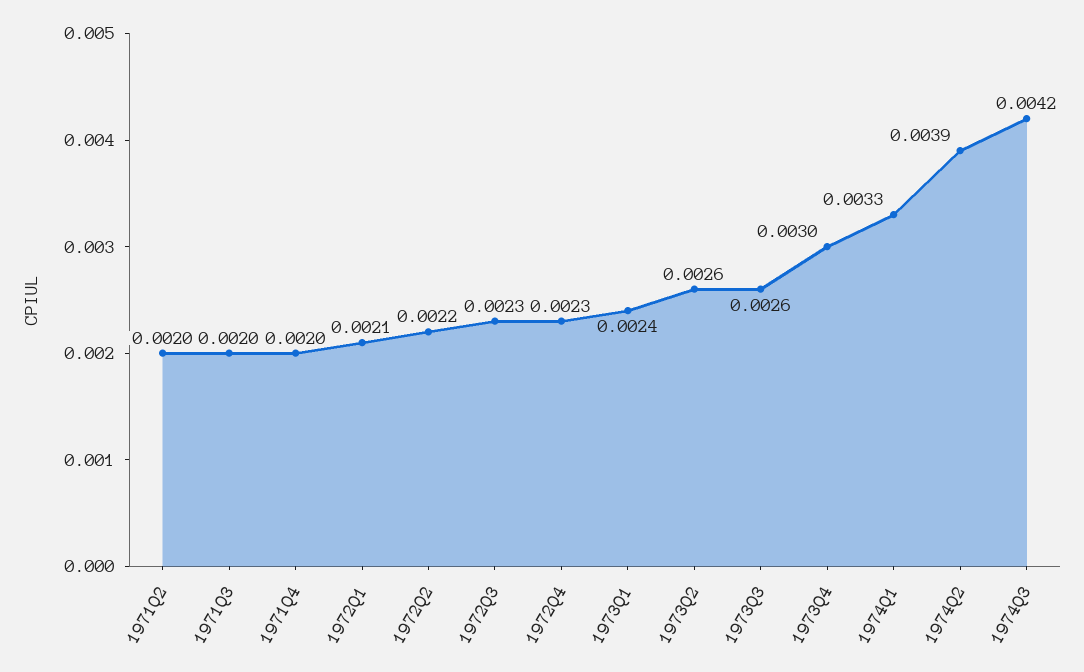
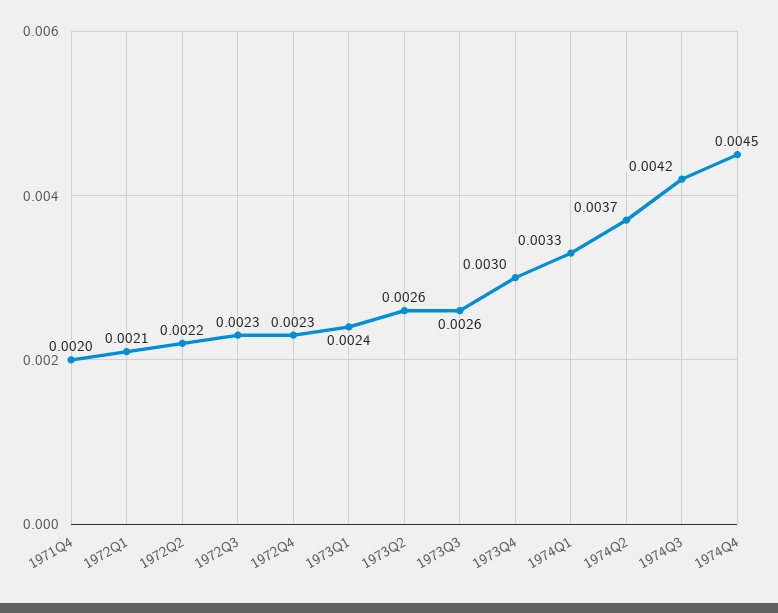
1971Q2: 0.002 -> none
1971Q3: 0.002 -> none
1974Q2: 0.0039 -> 0.0037
1974Q4: none -> 0.0045

